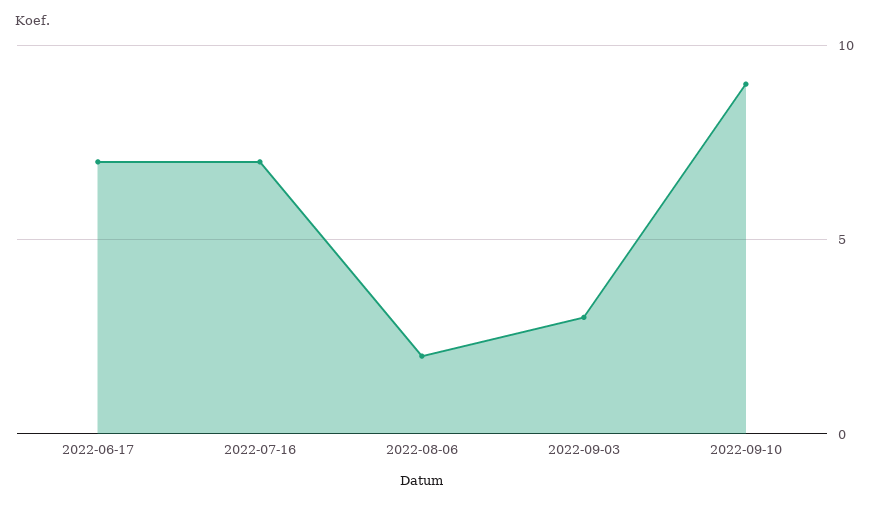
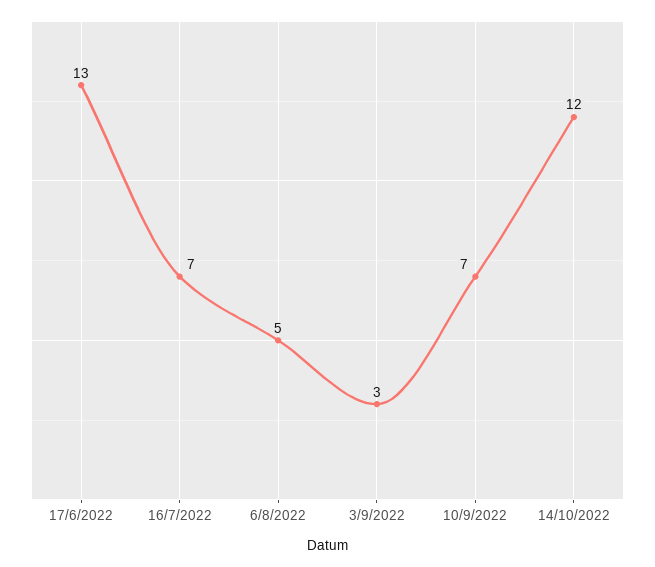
2022-06-17: 7 -> 13
2022-08-06: 2 -> 5
2022-09-10: 9 -> 7
14/10/2022: none -> 12

